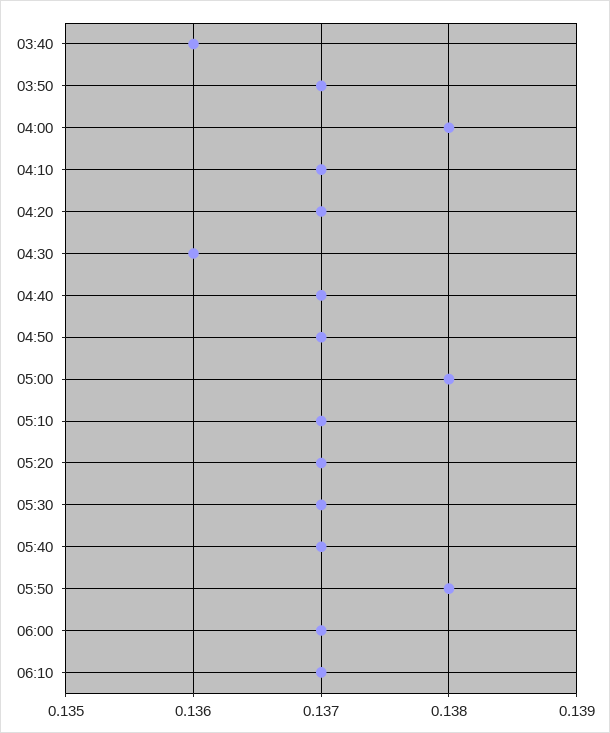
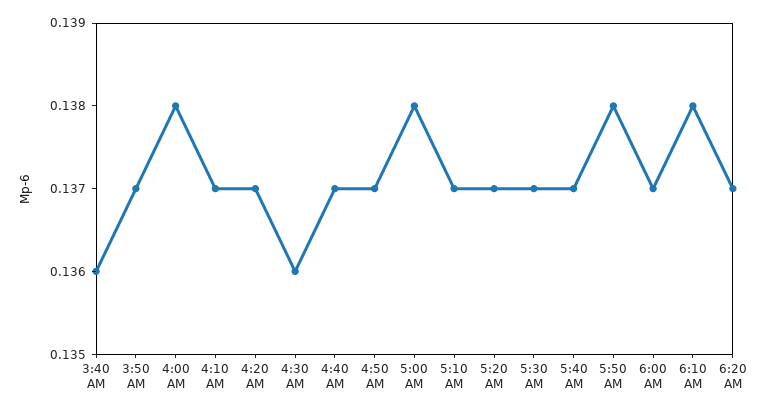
06:10: 0.137 -> 0.138
6:20 AM: none -> 0.137

